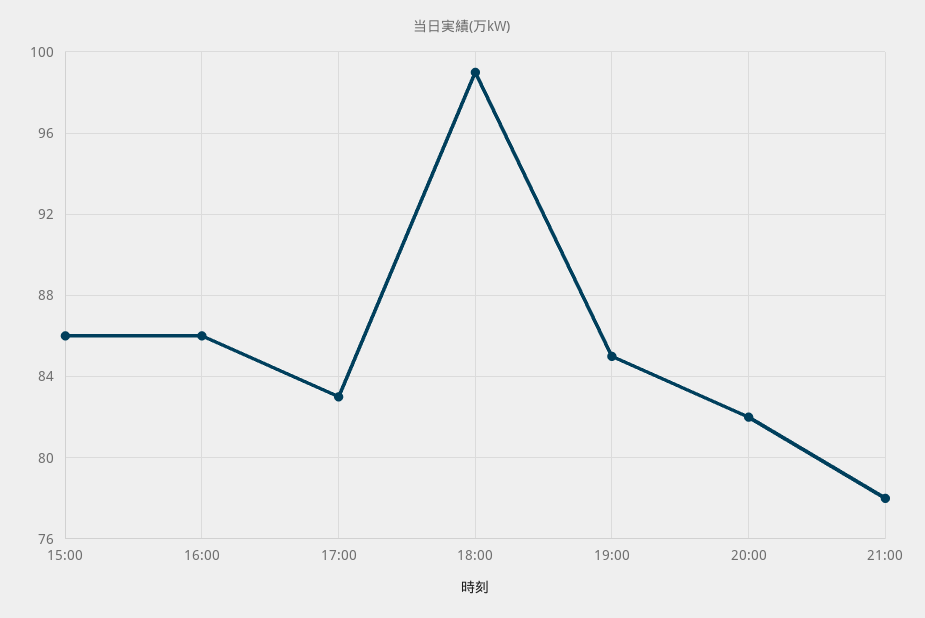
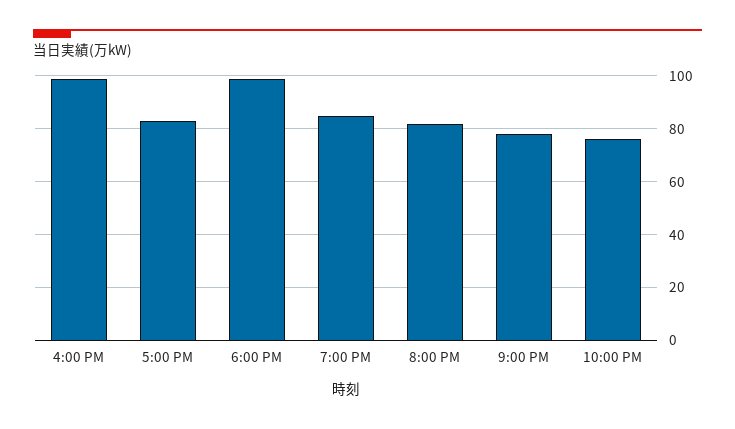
15:00: 86 -> none
16:00: 86 -> 100
10:00 PM: none -> 75

